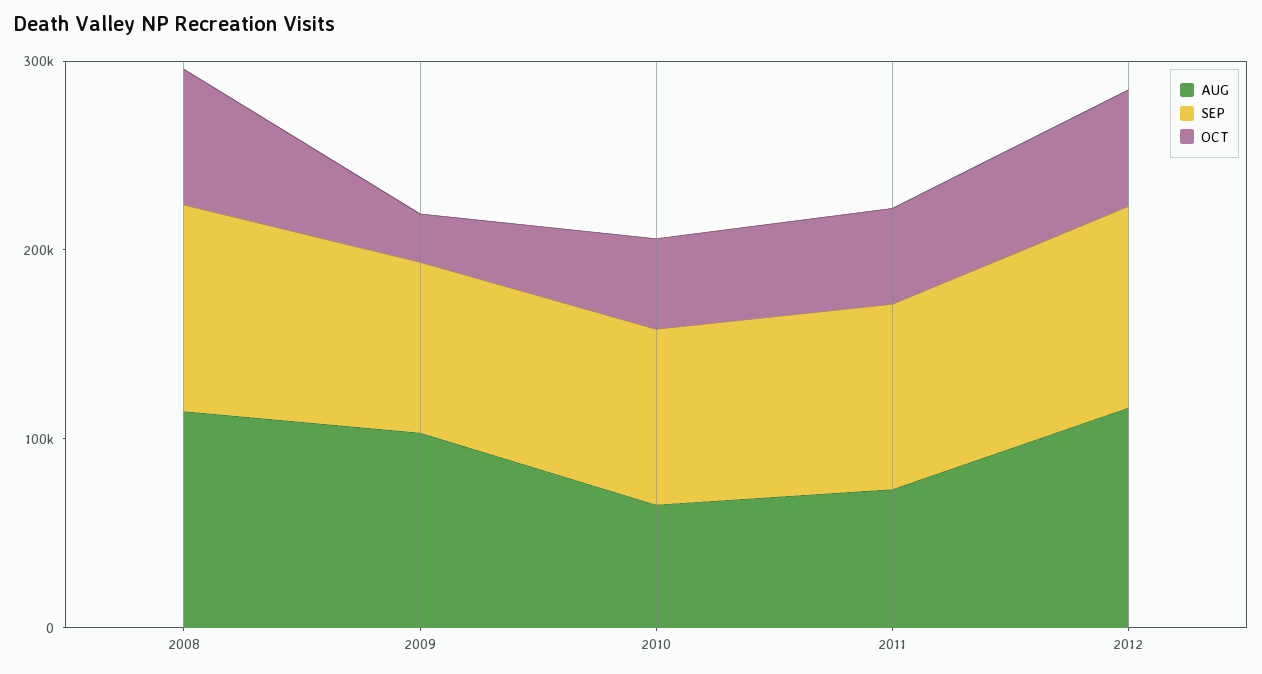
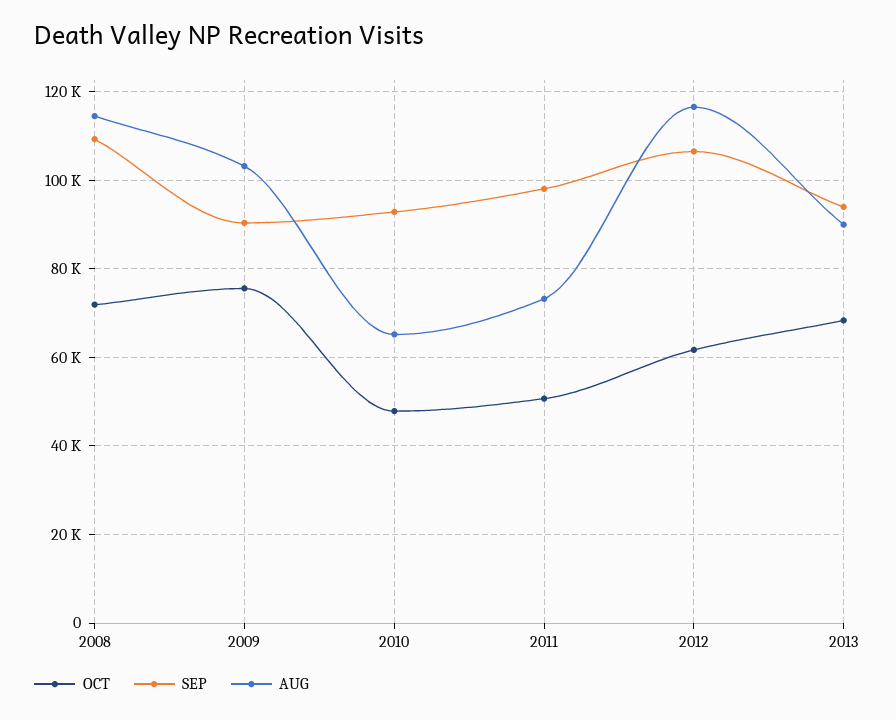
OCT, 2009: 20000 -> 76000
OCT, 2013: none -> 68000
SEP, 2013: none -> 94000
AUG, 2013: none -> 90000

